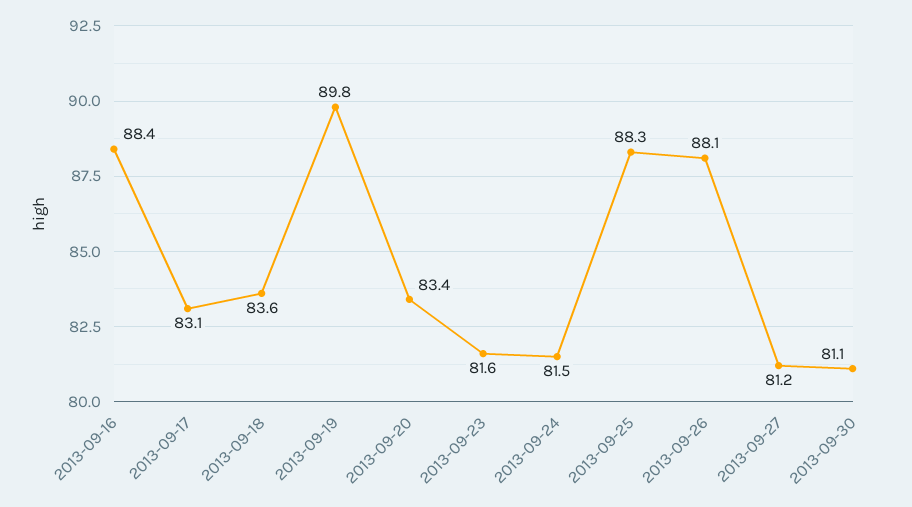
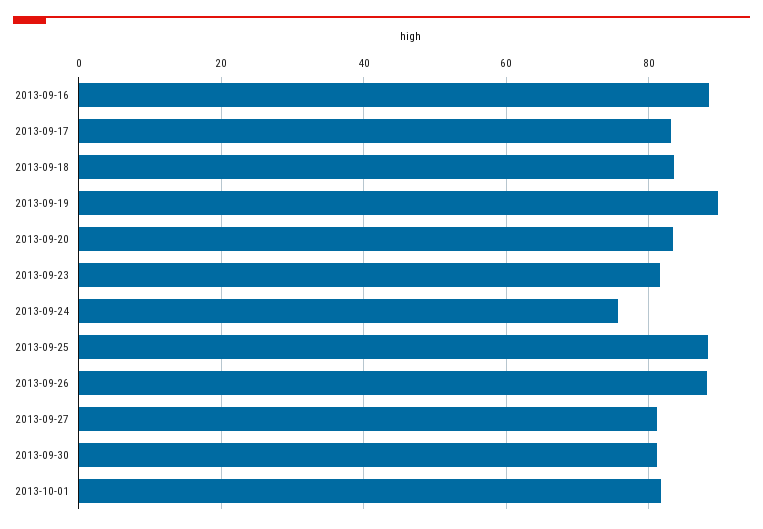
2013-09-24: 81.5 -> 76
2013-10-01: none -> 82

